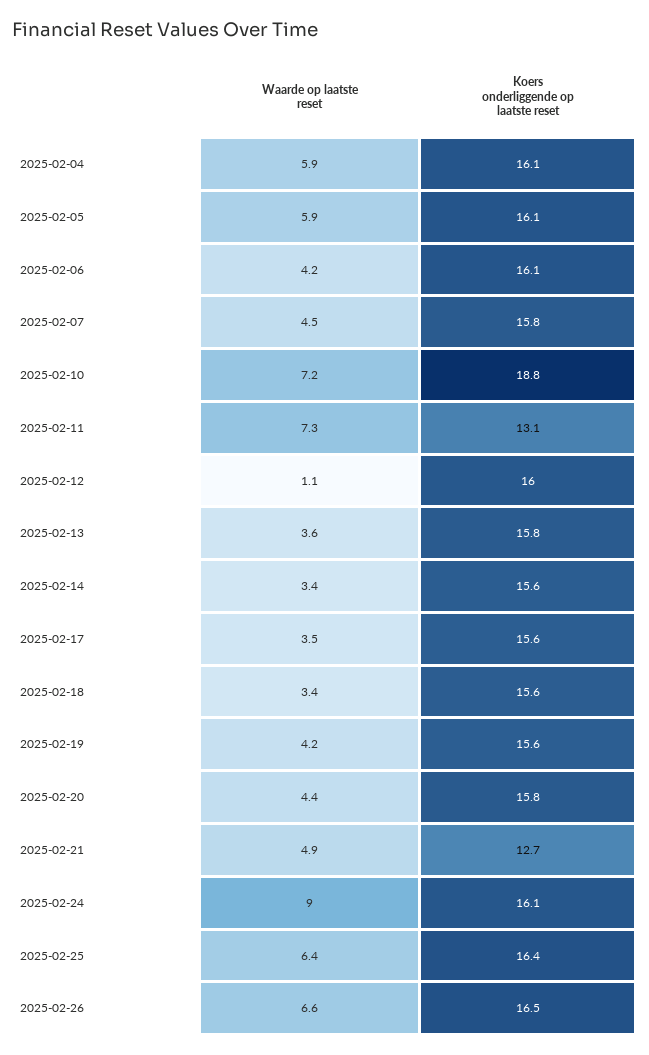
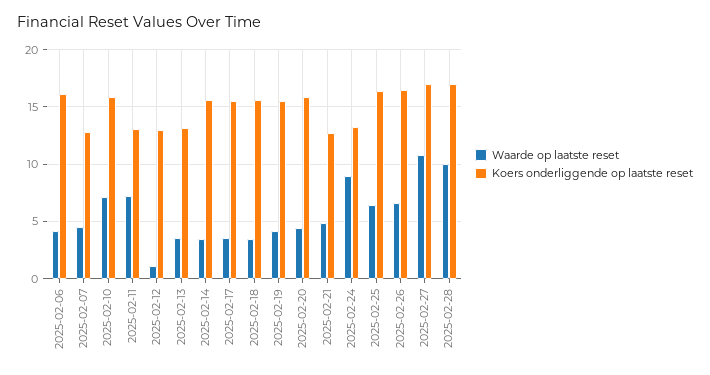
Waarde op laatste reset, 2025-02-04: 5.9 -> none
Koers onderliggende op laatste reset, 2025-02-04: 16.1 -> none
Waarde op laatste reset, 2025-02-05: 5.9 -> none
Koers onderliggende op laatste reset, 2025-02-05: 16.1 -> none
Koers onderliggende op laatste reset, 2025-02-07: 15.8 -> 13
Koers onderliggende op laatste reset, 2025-02-10: 18.8 -> 16
Koers onderliggende op laatste reset, 2025-02-12: 16 -> 13
Koers onderliggende op laatste reset, 2025-02-13: 15.8 -> 13
Koers onderliggende op laatste reset, 2025-02-24: 16.1 -> 13
Waarde op laatste reset, 2025-02-27: none -> 11
Koers onderliggende op laatste reset, 2025-02-27: none -> 17
Waarde op laatste reset, 2025-02-28: none -> 10
Koers onderliggende op laatste reset, 2025-02-28: none -> 17

